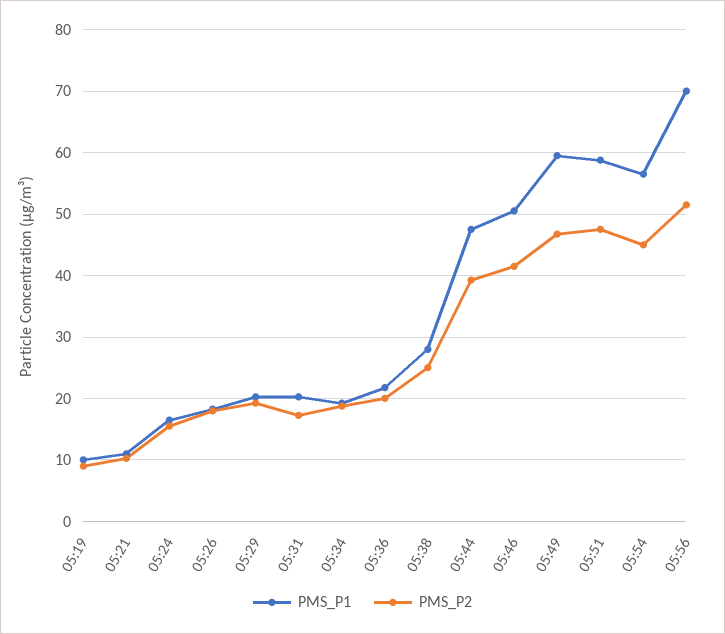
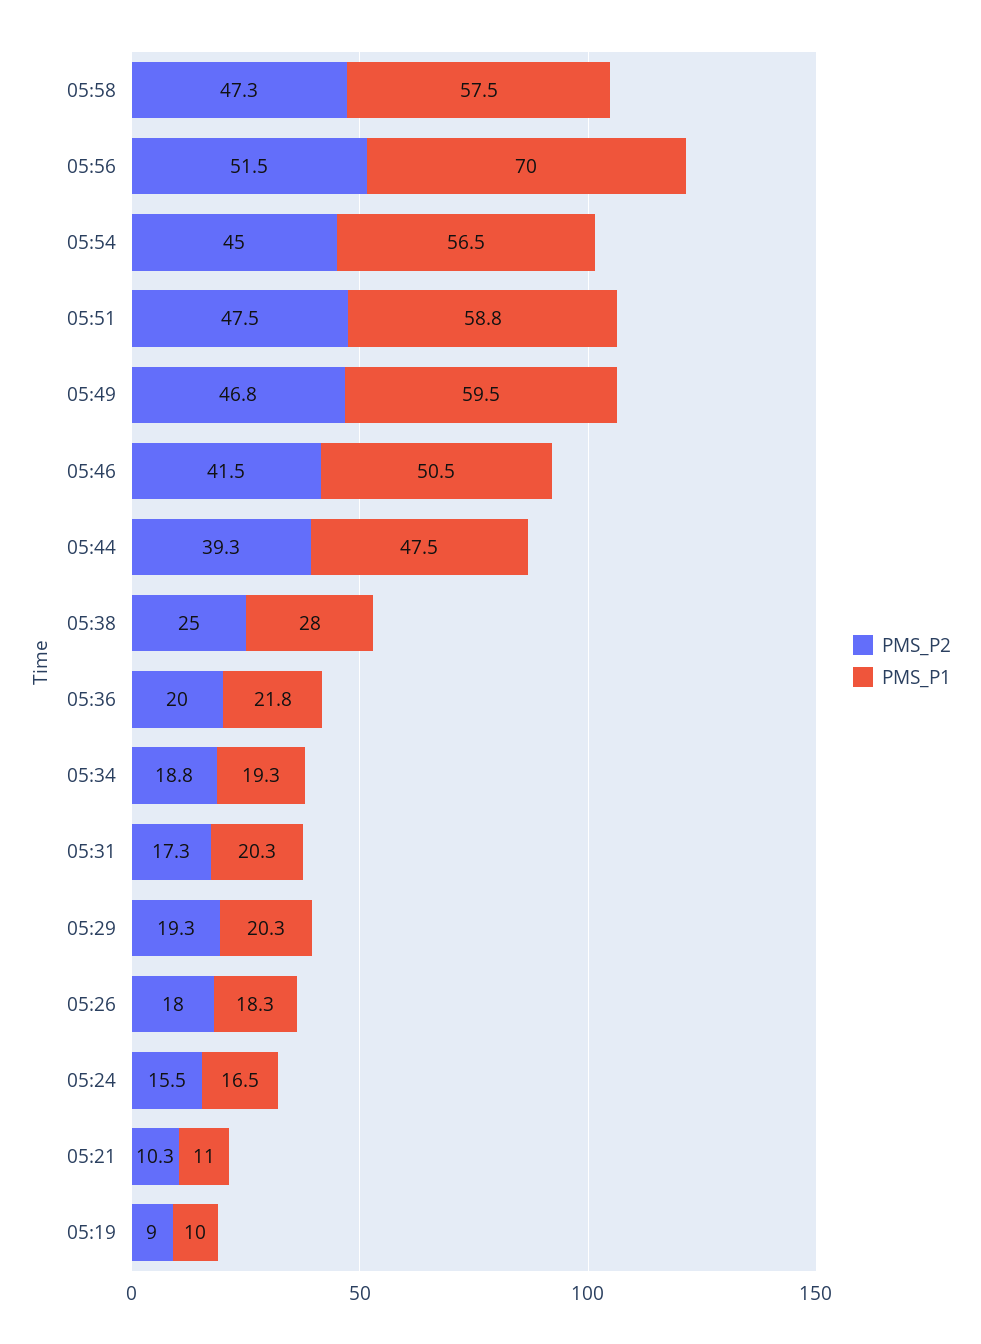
PMS_P2, 05:58: none -> 47.3
PMS_P1, 05:58: none -> 57.5

